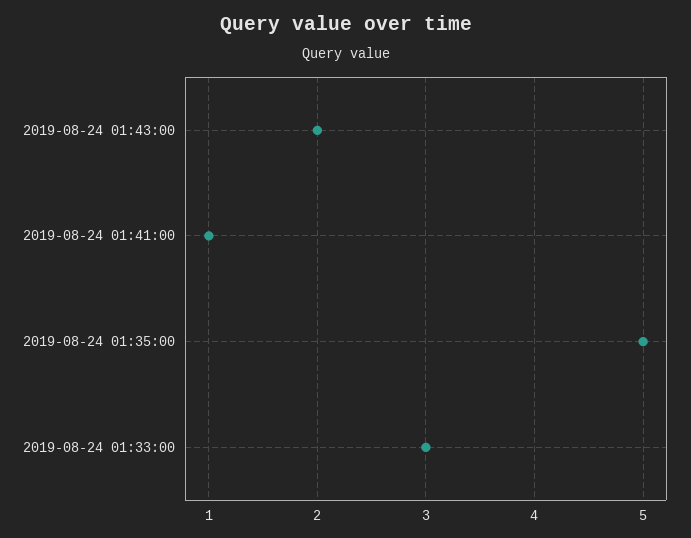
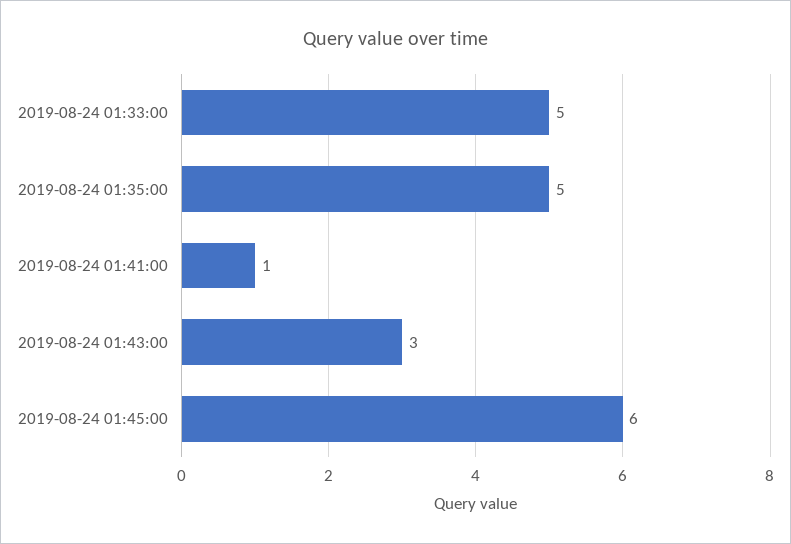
2019-08-24 01:43:00: 2 -> 3
2019-08-24 01:33:00: 3 -> 5
2019-08-24 01:45:00: none -> 6

